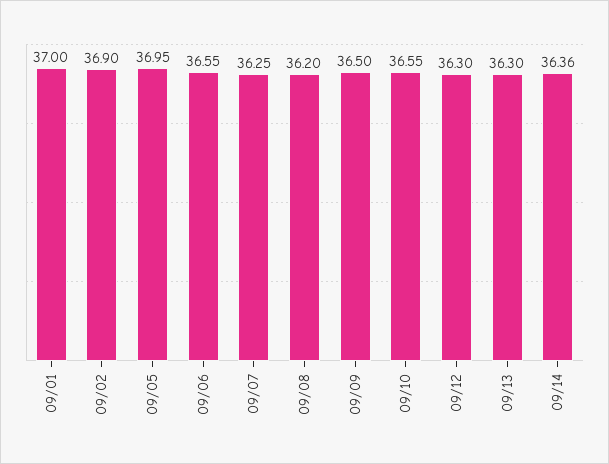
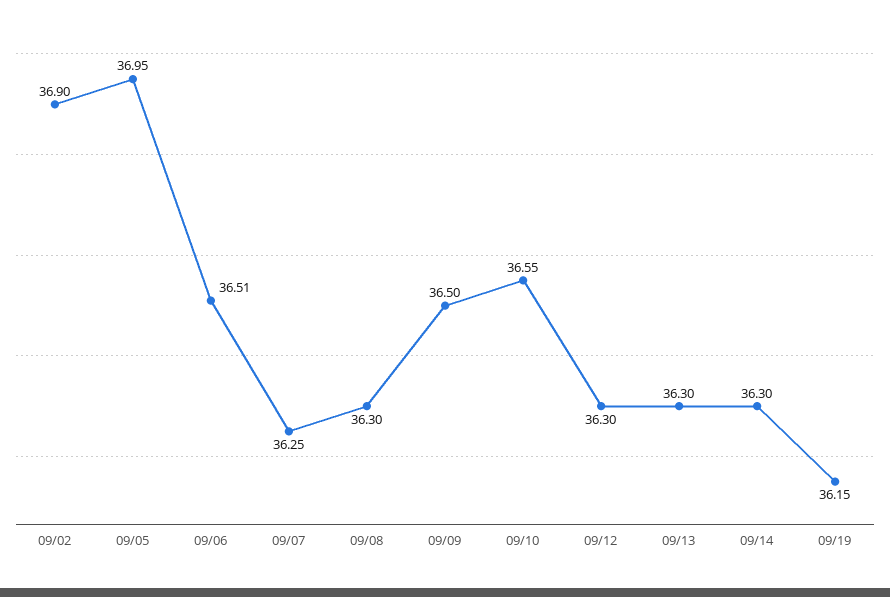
09/01: 37 -> none
09/06: 36.55 -> 36.51
09/08: 36.2 -> 36.3
09/14: 36.36 -> 36.3
09/19: none -> 36.15

